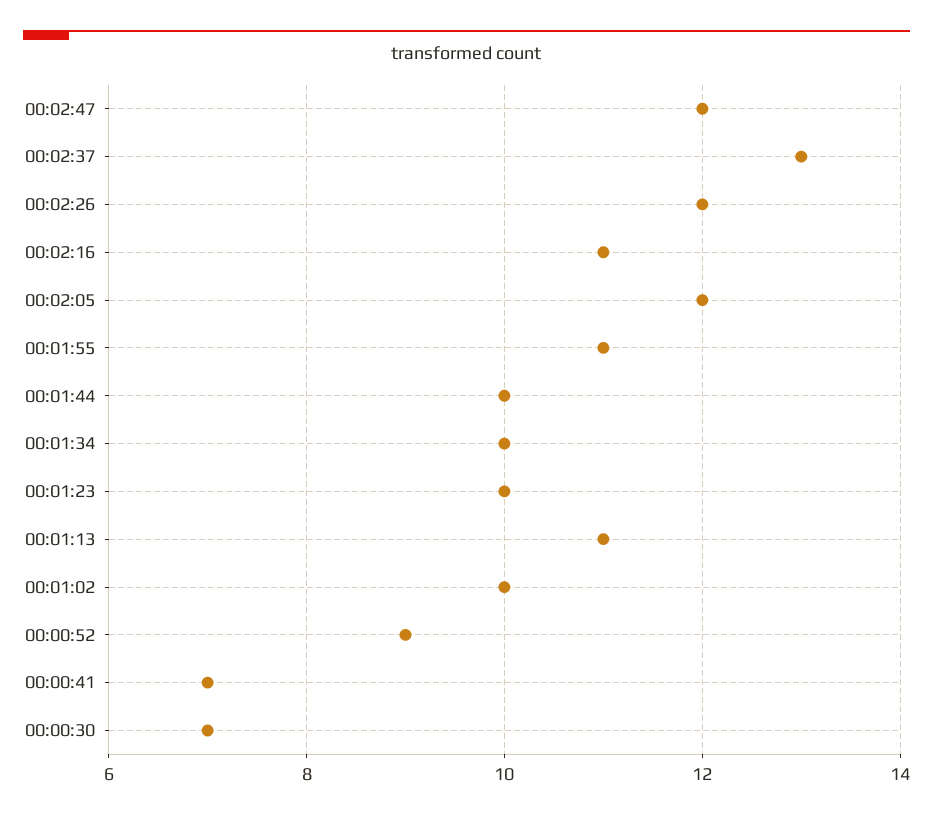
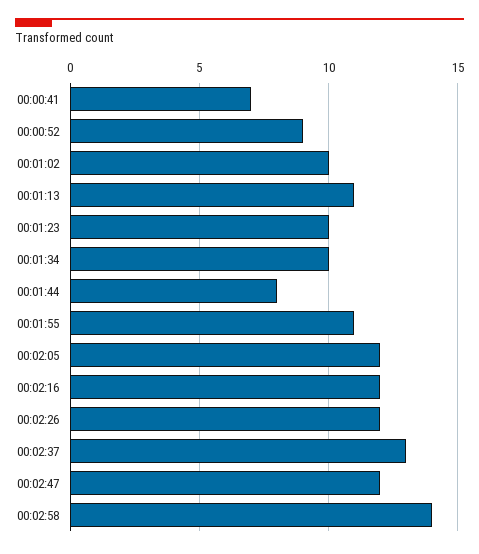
00:02:16: 11 -> 12
00:01:44: 10 -> 8
00:00:30: 7 -> none
00:02:58: none -> 14

